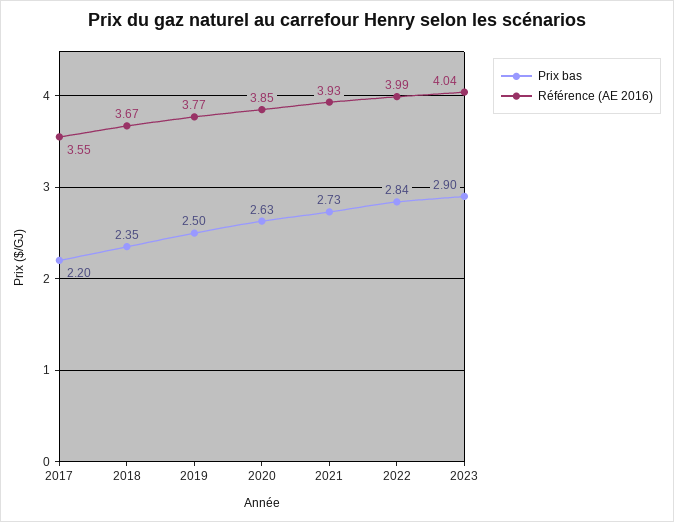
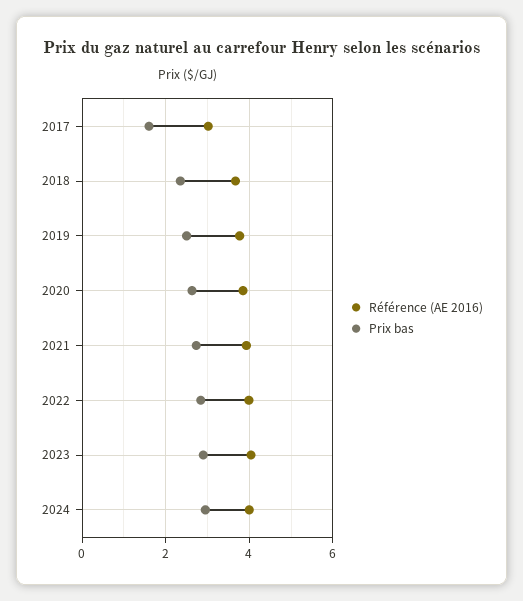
Prix bas, 2017: 2.2 -> 1.6
Référence (AE 2016), 2017: 3.55 -> 3
Référence (AE 2016), 2024: none -> 4
Prix bas, 2024: none -> 3

